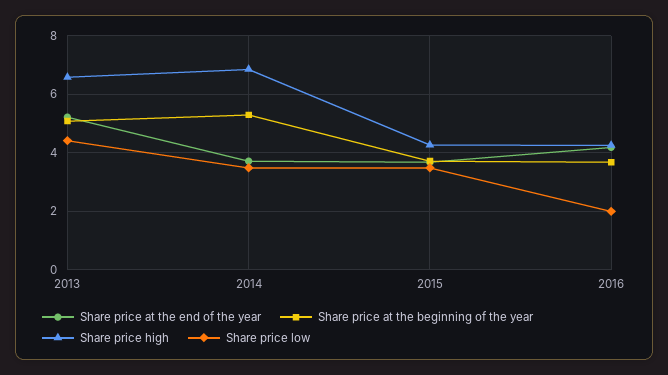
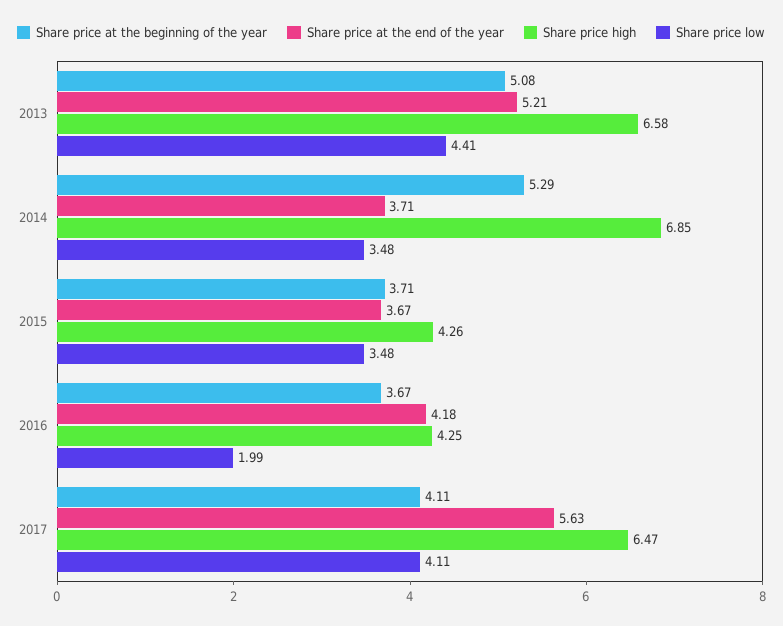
Share price at the beginning of the year, 2017: none -> 4.11
Share price at the end of the year, 2017: none -> 5.63
Share price high, 2017: none -> 6.47
Share price low, 2017: none -> 4.11

